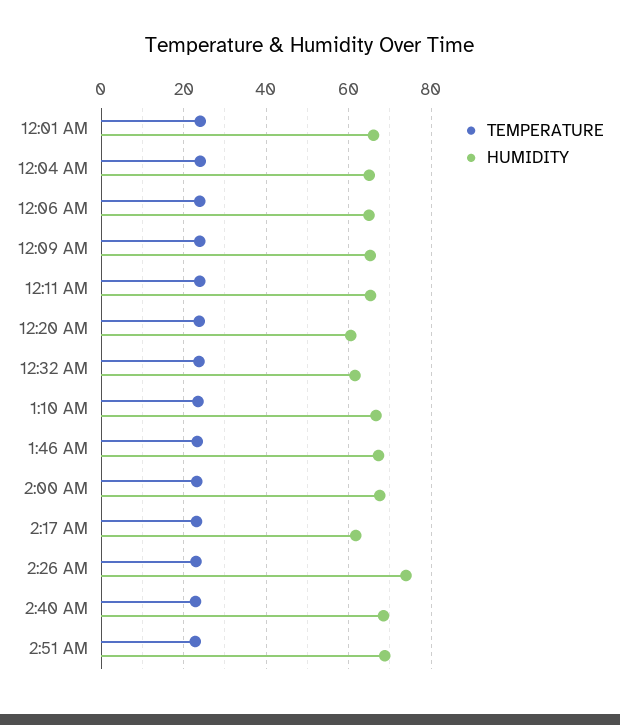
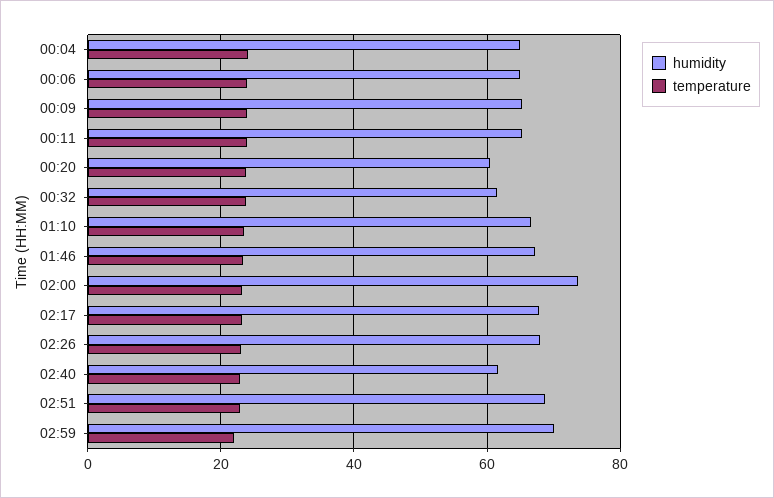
TEMPERATURE, 12:01 AM: 24 -> none
HUMIDITY, 12:01 AM: 66 -> none
HUMIDITY, 2:00 AM: 68 -> 74
HUMIDITY, 2:17 AM: 62 -> 68
HUMIDITY, 2:26 AM: 74 -> 68
HUMIDITY, 2:40 AM: 68 -> 62
HUMIDITY, 02:59: none -> 70
TEMPERATURE, 02:59: none -> 22

